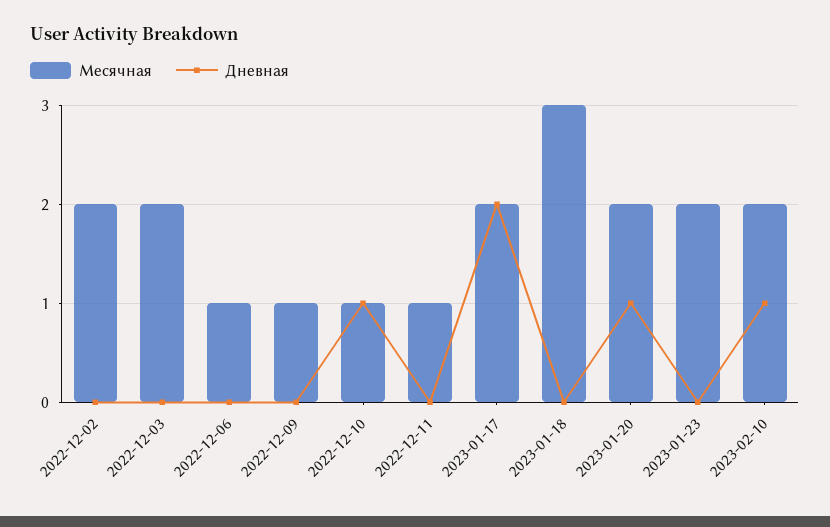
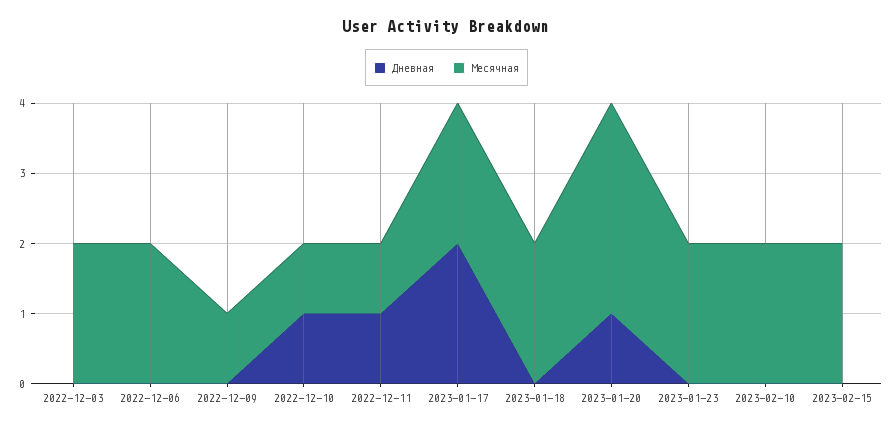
Месячная, 2022-12-02: 2 -> none
Дневная, 2022-12-02: 0 -> none
Месячная, 2022-12-06: 1 -> 2
Дневная, 2022-12-11: 0 -> 1
Месячная, 2023-01-18: 3 -> 2
Месячная, 2023-01-20: 2 -> 3
Дневная, 2023-02-10: 1 -> 0
Дневная, 2023-02-15: none -> 0
Месячная, 2023-02-15: none -> 2

